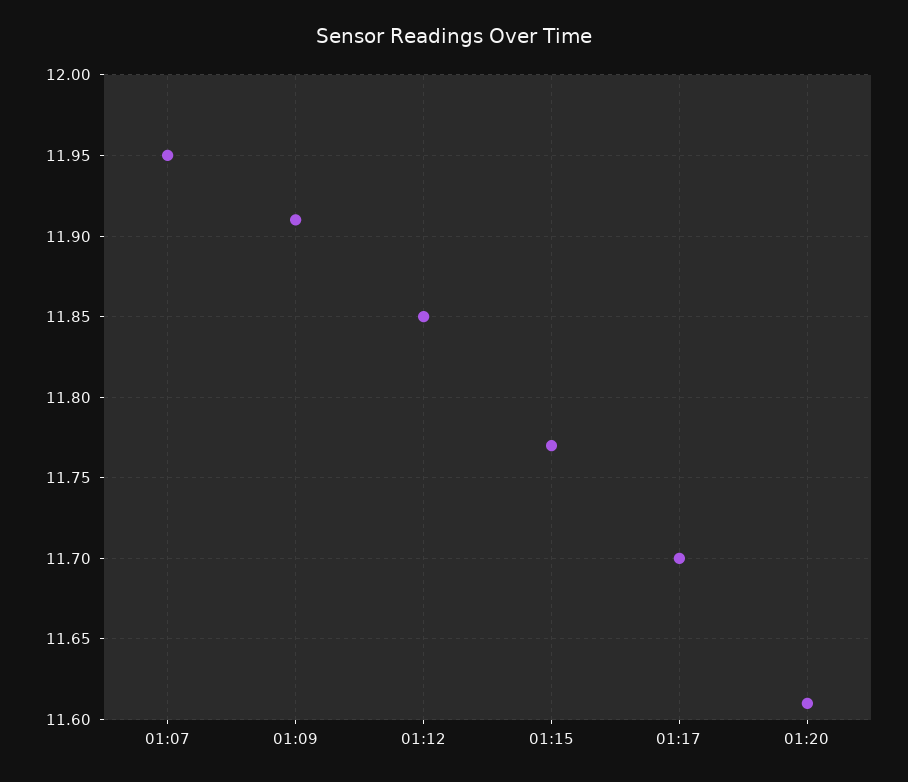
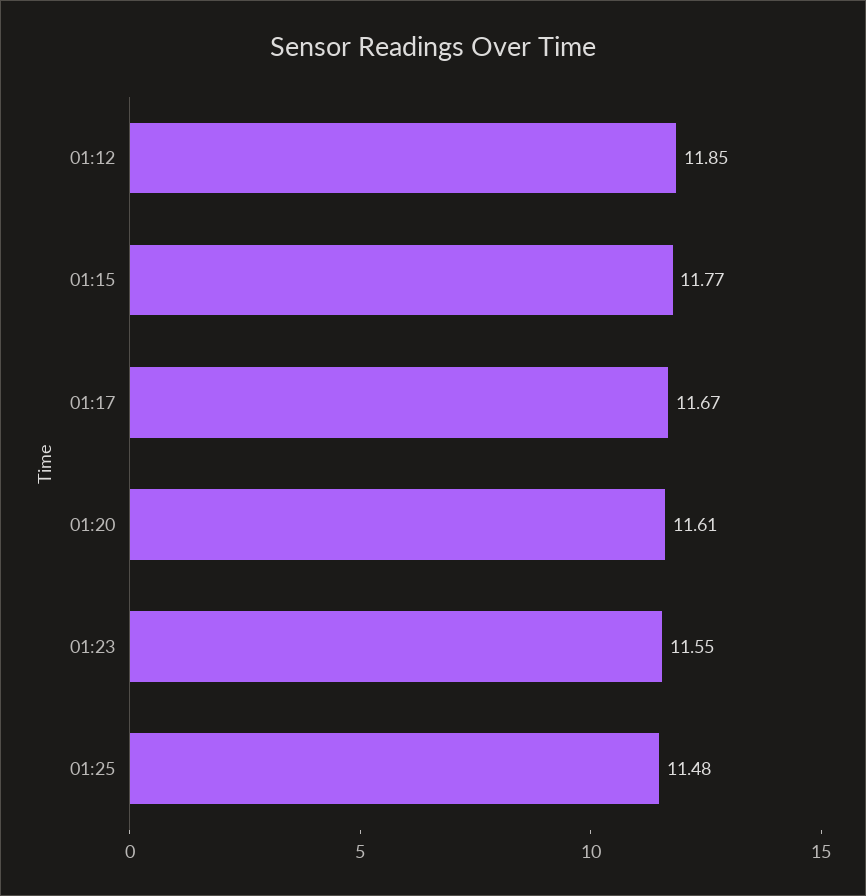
01:07: 11.95 -> none
01:09: 11.91 -> none
01:17: 11.7 -> 11.67
01:23: none -> 11.55
01:25: none -> 11.48

